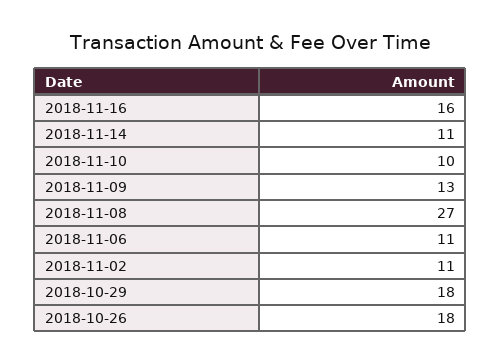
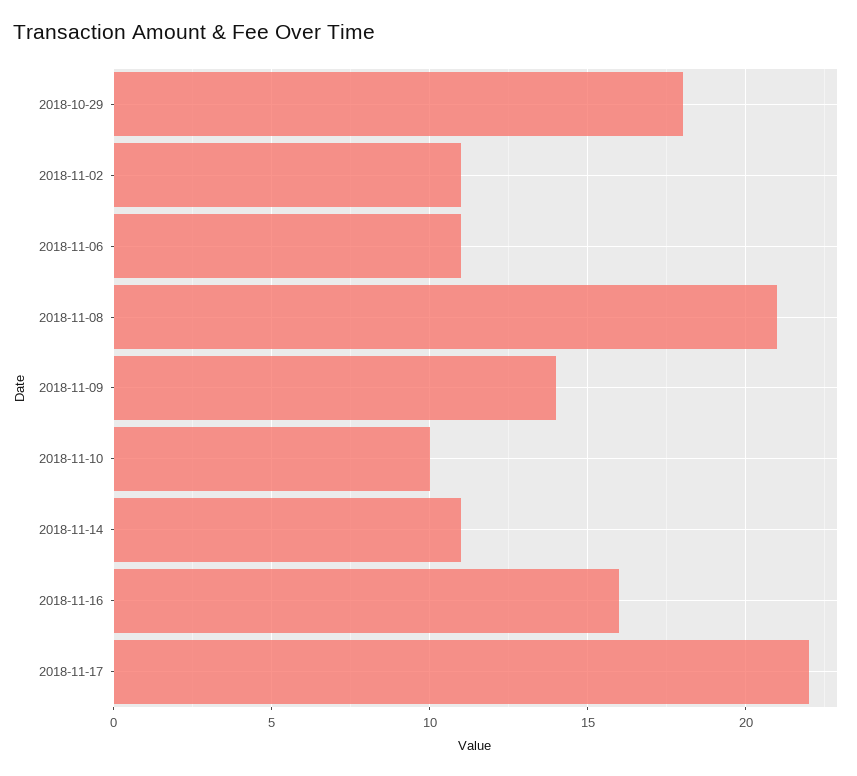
2018-11-09: 13 -> 14
2018-11-08: 27 -> 21
2018-10-26: 18 -> none
2018-11-17: none -> 22

